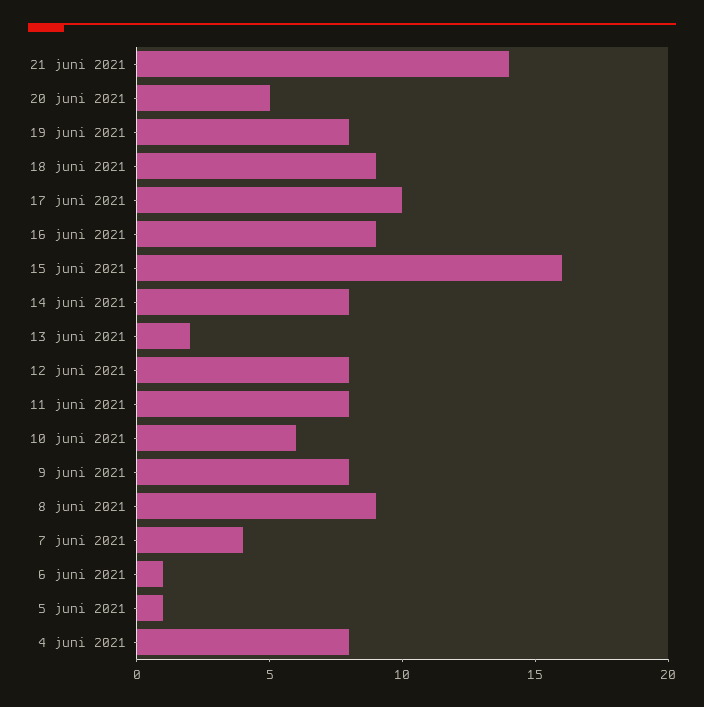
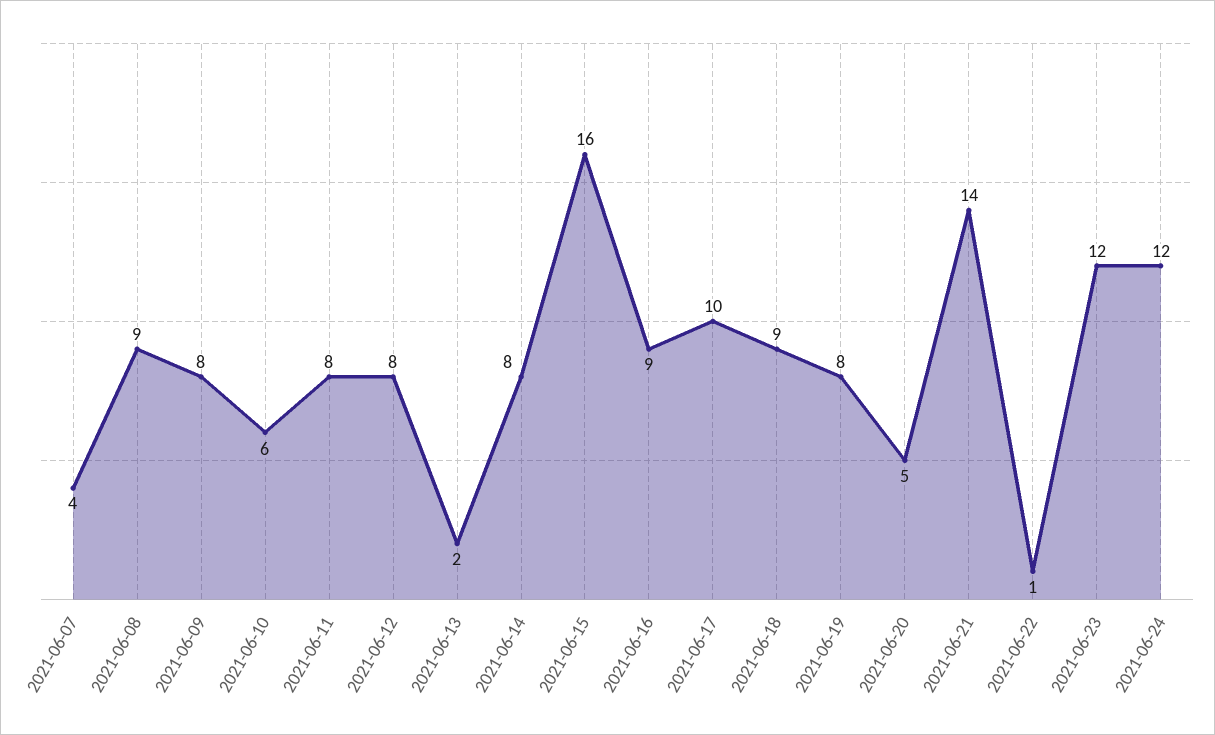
6 juni 2021: 1 -> none
5 juni 2021: 1 -> none
4 juni 2021: 8 -> none
2021-06-22: none -> 1
2021-06-23: none -> 12
2021-06-24: none -> 12

